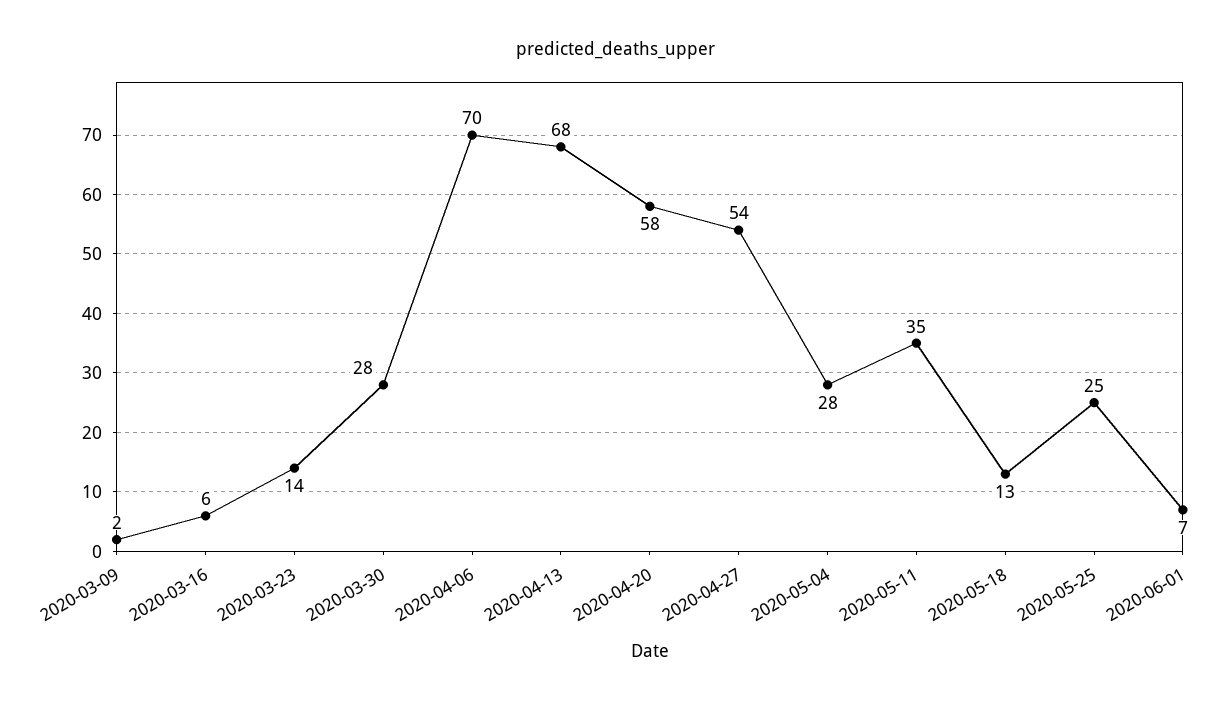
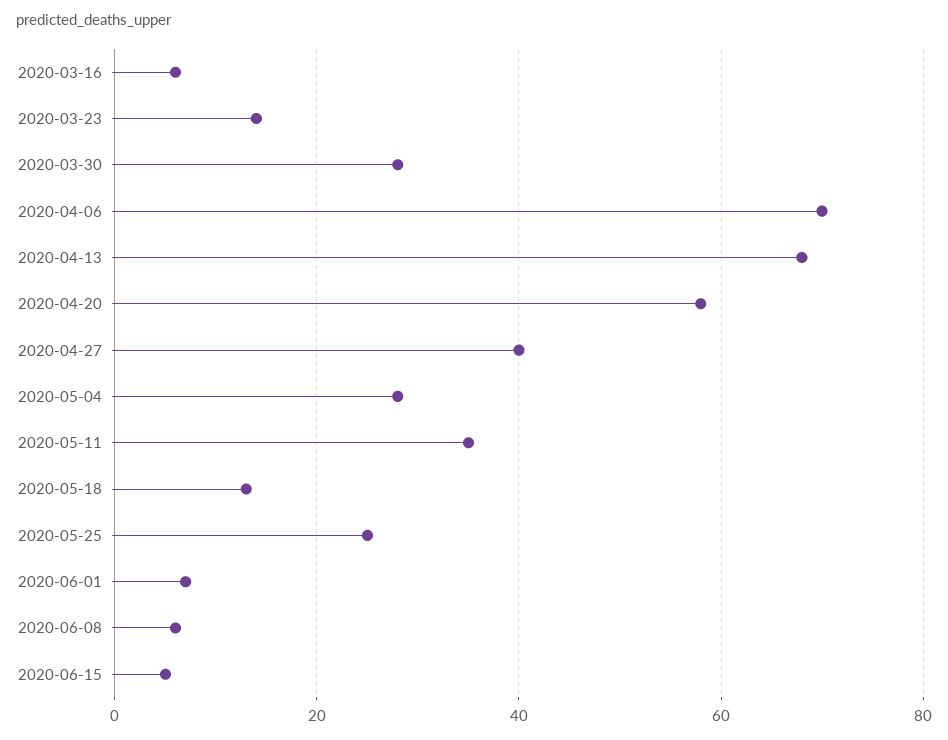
2020-03-09: 2 -> none
2020-04-27: 54 -> 40
2020-06-08: none -> 5
2020-06-15: none -> 5

